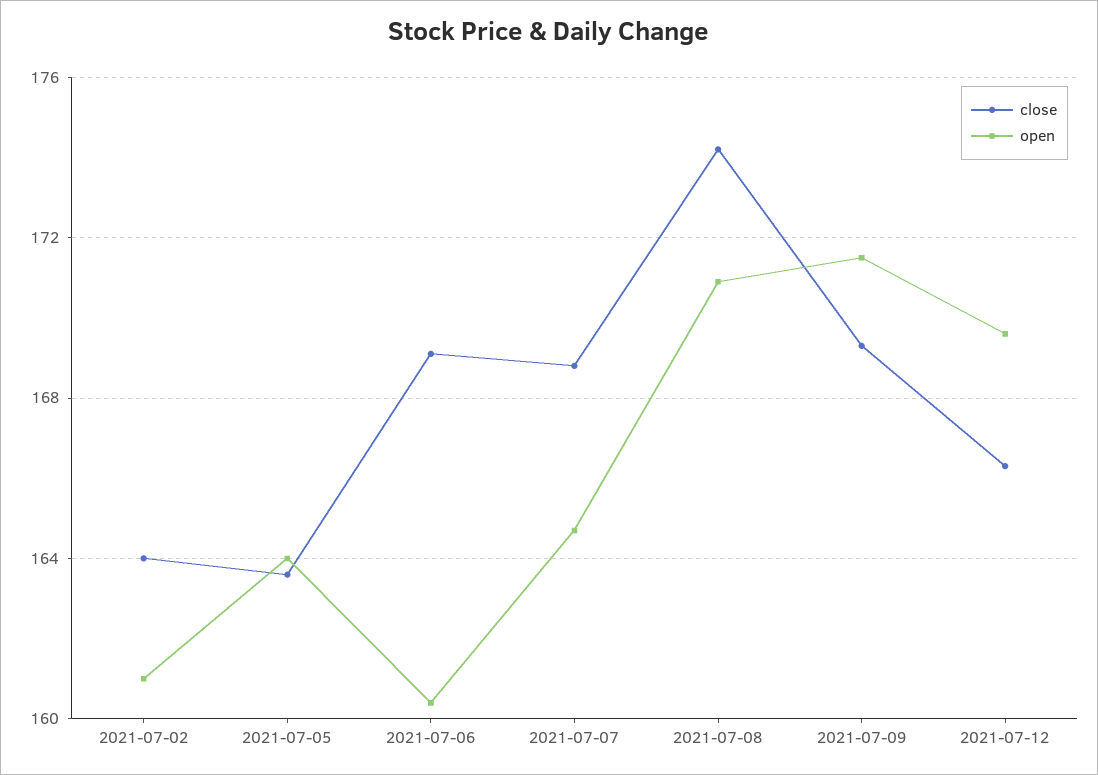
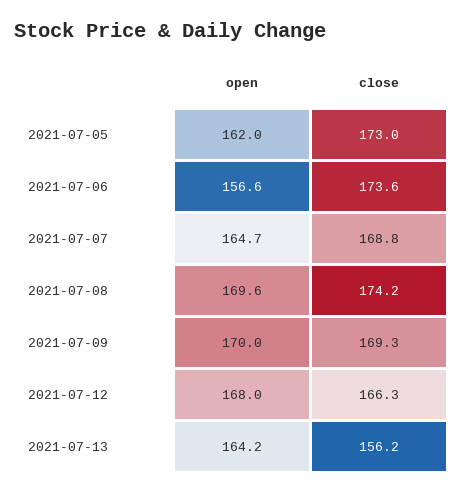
close, 2021-07-02: 164 -> none
open, 2021-07-02: 161 -> none
close, 2021-07-05: 163.5 -> 173
open, 2021-07-05: 164 -> 162
close, 2021-07-06: 169 -> 173.6
open, 2021-07-06: 160.5 -> 156.6
open, 2021-07-08: 171 -> 169.6
open, 2021-07-09: 171.5 -> 170
open, 2021-07-12: 169.5 -> 168
open, 2021-07-13: none -> 164.2
close, 2021-07-13: none -> 156.2

